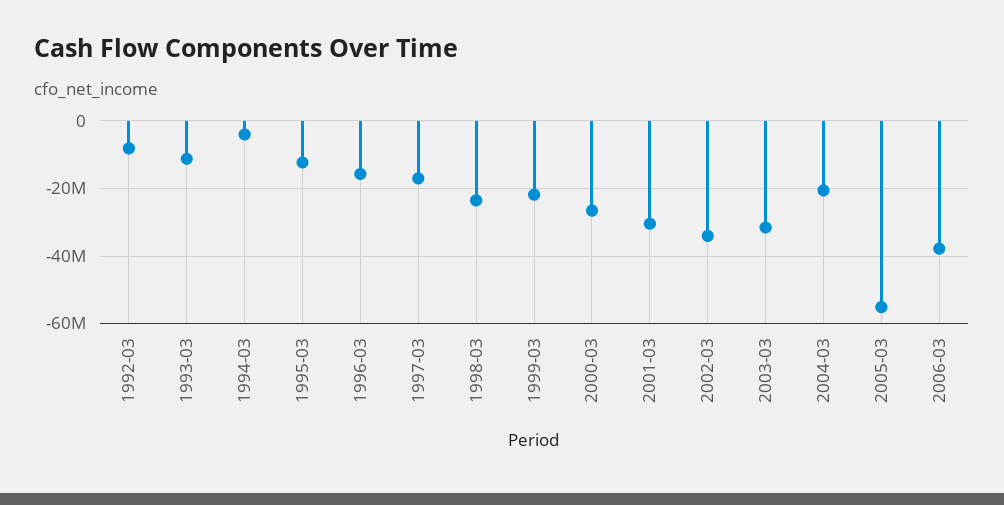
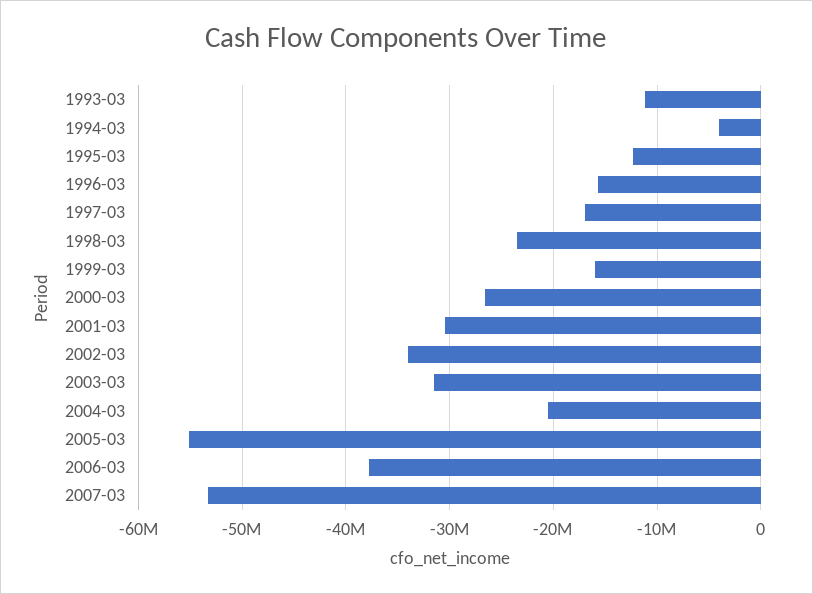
1992-03: -8000000 -> none
1999-03: -22000000 -> -16000000
2007-03: none -> -53000000

